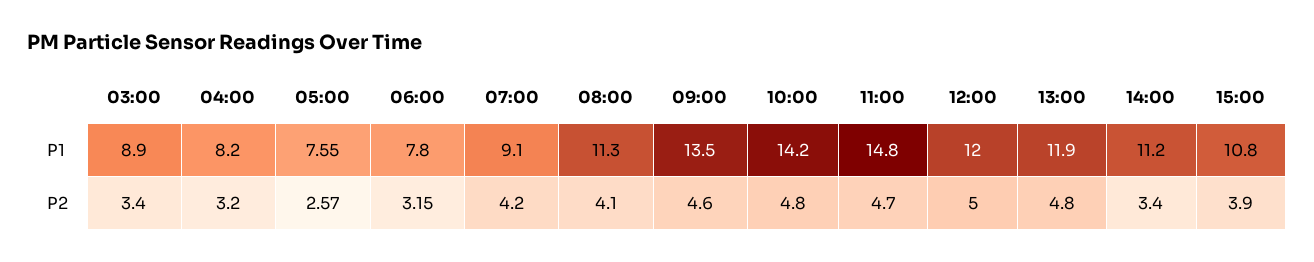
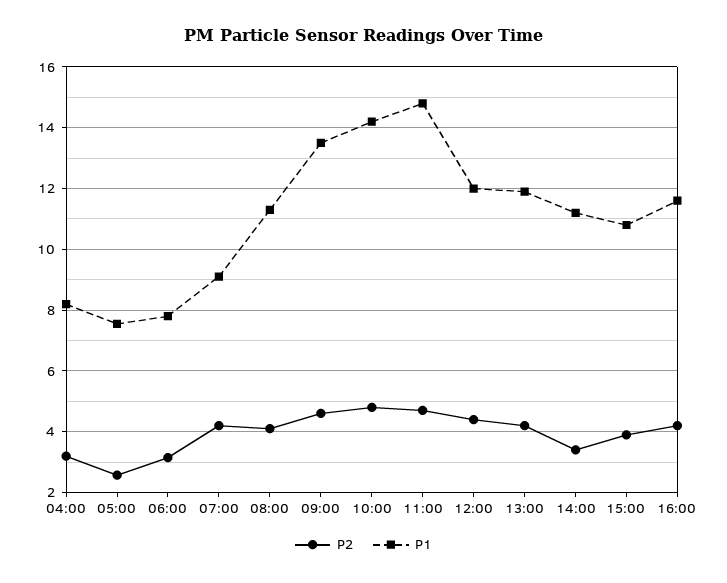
P1, 03:00: 8.9 -> none
P2, 03:00: 3.4 -> none
P2, 12:00: 5 -> 4.4
P2, 13:00: 4.8 -> 4.2
P2, 16:00: none -> 4.2
P1, 16:00: none -> 11.6

